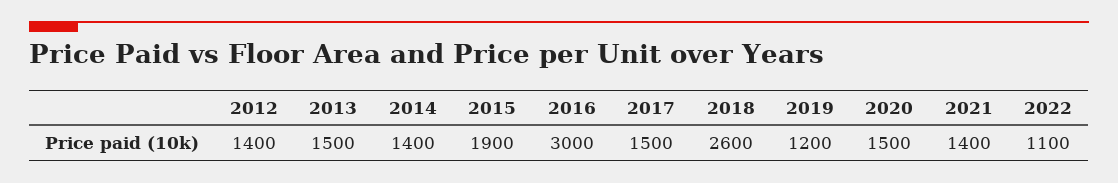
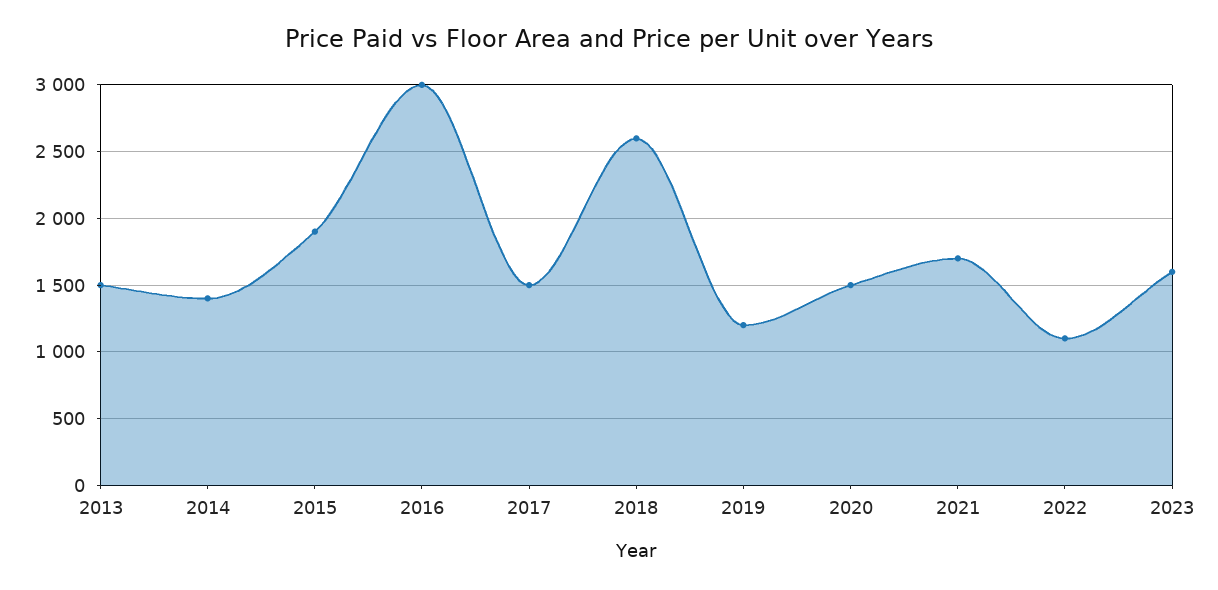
2012: 1400 -> none
2021: 1400 -> 1700
2023: none -> 1600

